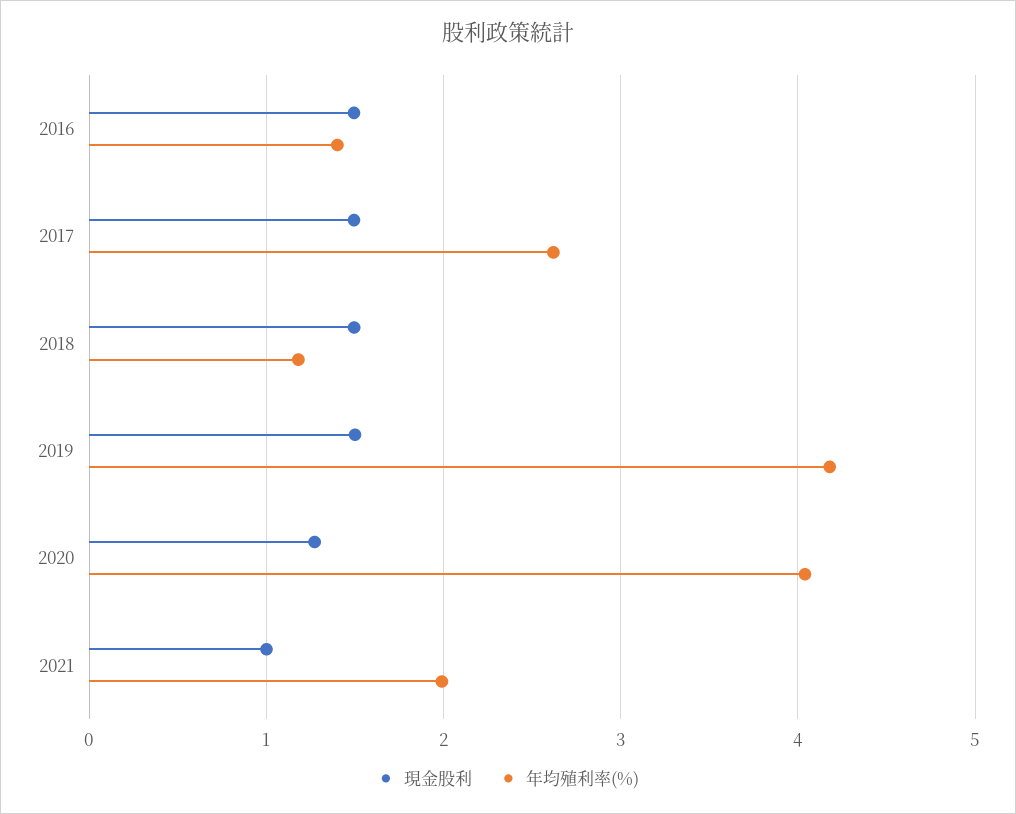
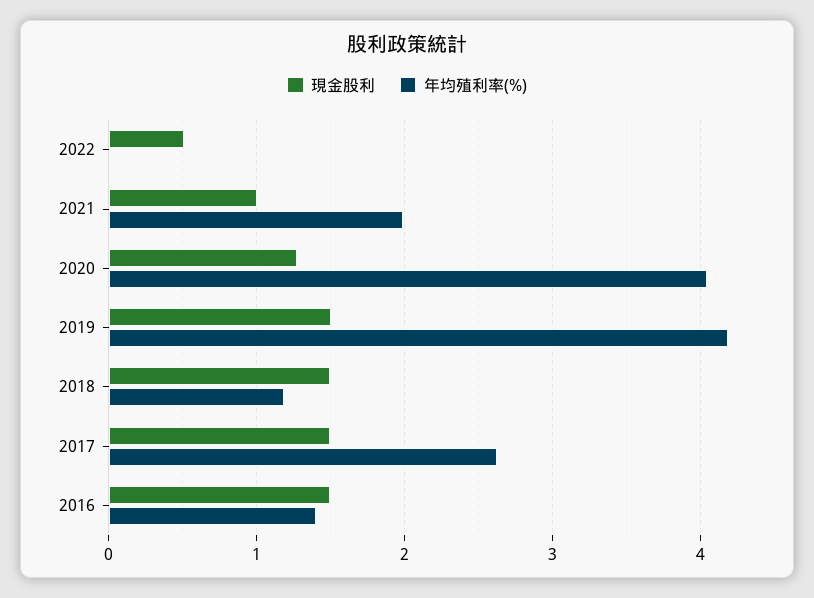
現金股利, 2022: none -> 0.5
年均殖利率(%), 2022: none -> 0

